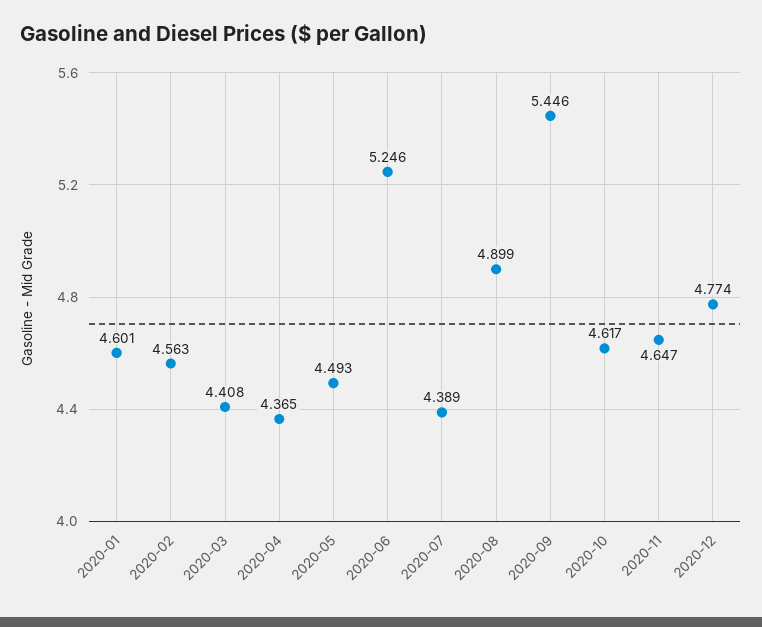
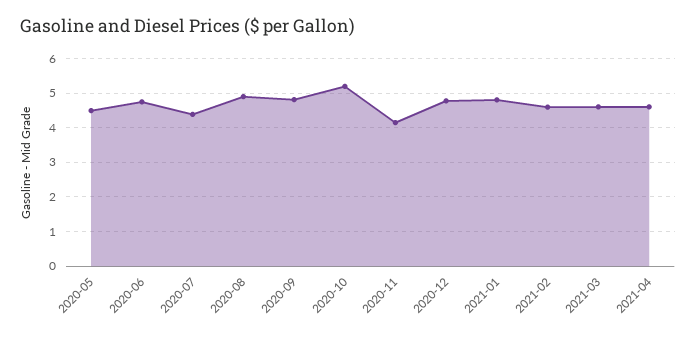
2020-01: 4.601 -> none
2020-02: 4.563 -> none
2020-03: 4.408 -> none
2020-04: 4.365 -> none
2020-06: 5.246 -> 4.8
2020-09: 5.446 -> 4.8
2020-10: 4.617 -> 5.2
2020-11: 4.647 -> 4.2
2021-01: none -> 4.8
2021-02: none -> 4.6
2021-03: none -> 4.6
2021-04: none -> 4.6

